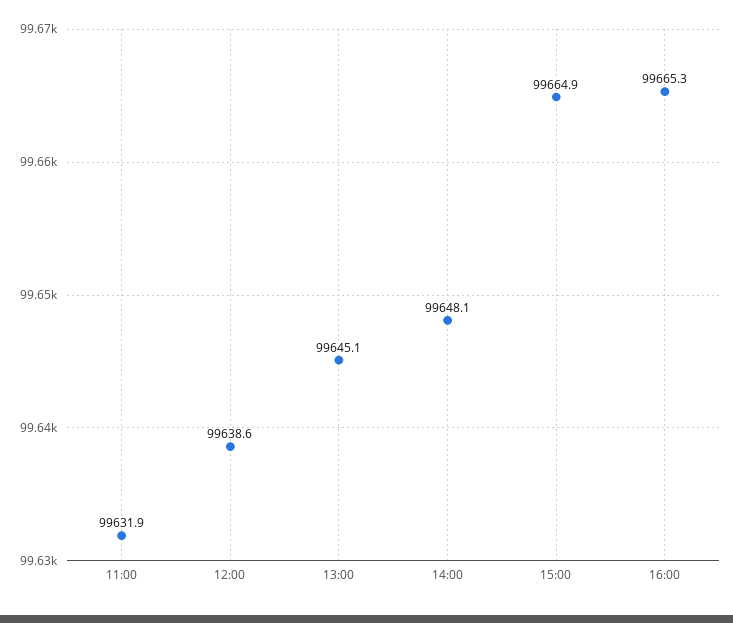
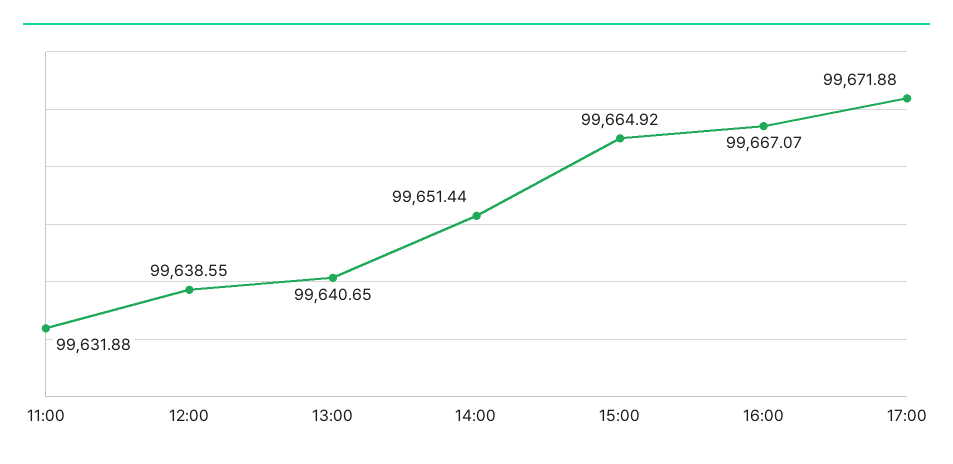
13:00: 99645.1 -> 99640.65
14:00: 99648.1 -> 99651.44
16:00: 99665.3 -> 99667.07
17:00: none -> 99671.88

